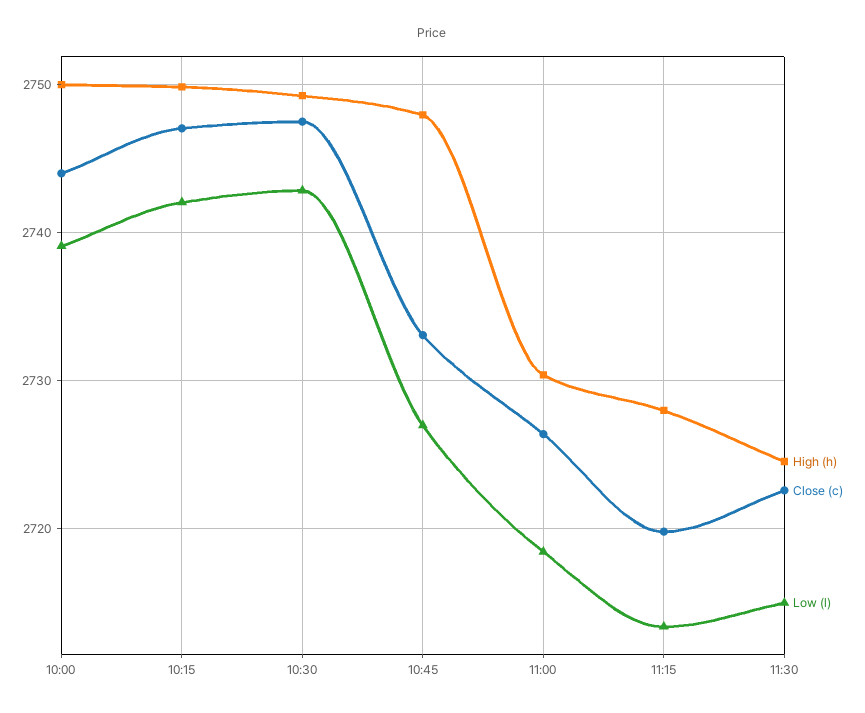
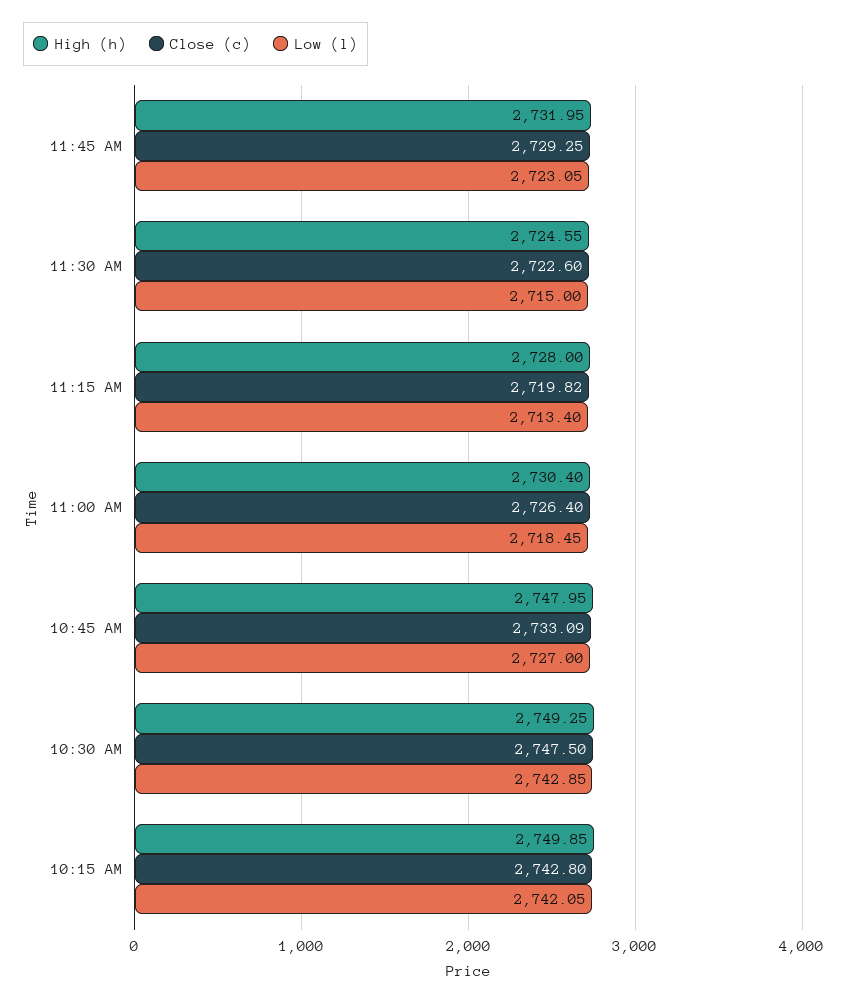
High (h), 10:00: 2750 -> none
Close (c), 10:00: 2744 -> none
Low (l), 10:00: 2739 -> none
Close (c), 10:15: 2747 -> 2742.8
High (h), 11:45 AM: none -> 2731.95
Close (c), 11:45 AM: none -> 2729.25
Low (l), 11:45 AM: none -> 2723.05

